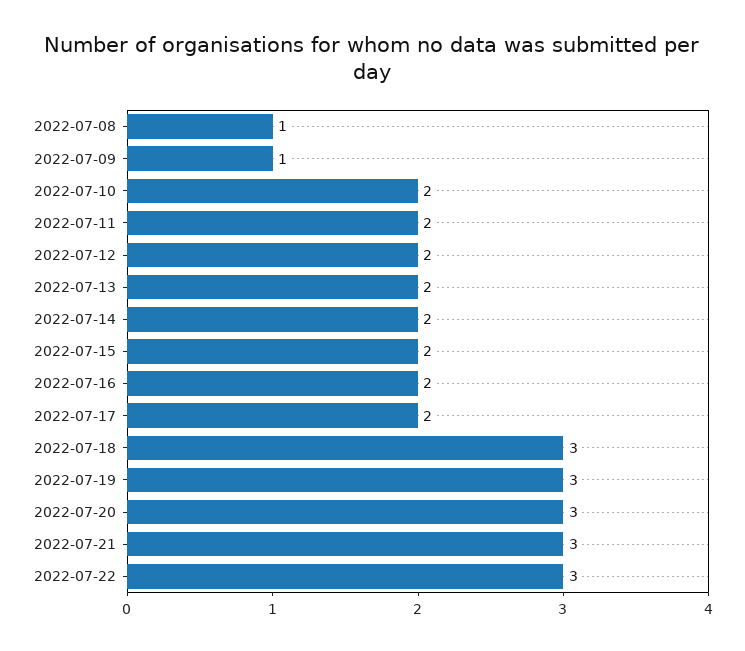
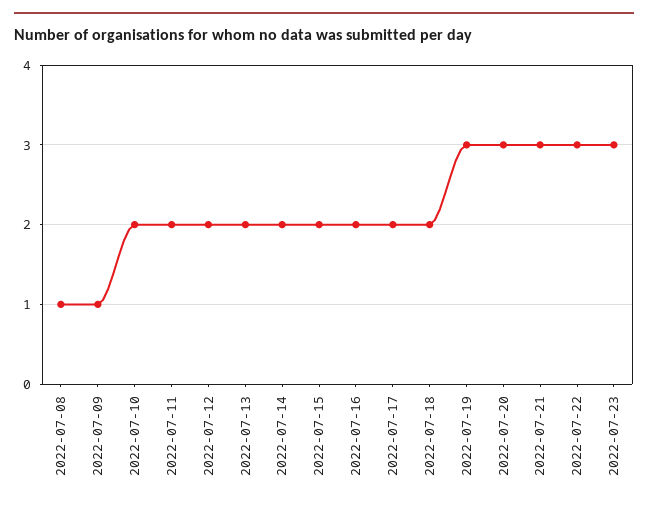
2022-07-18: 3 -> 2
2022-07-23: none -> 3

